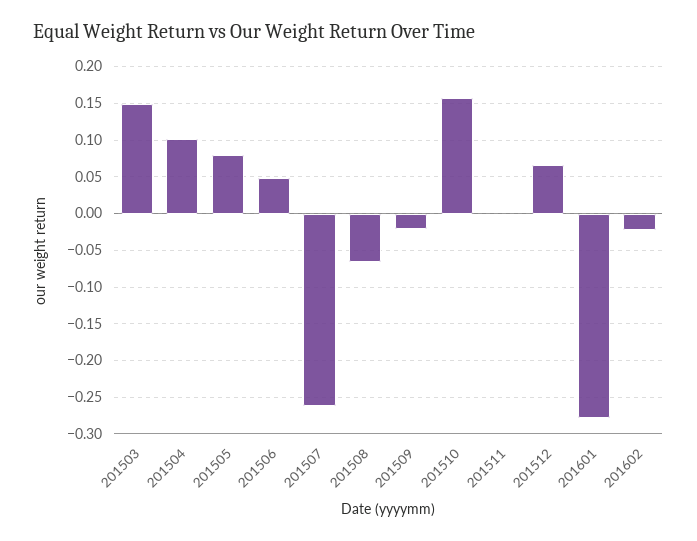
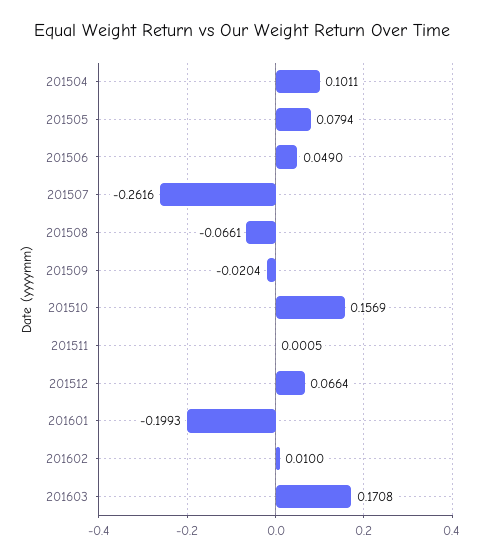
201503: 0.15 -> none
201601: -0.28 -> -0.1993
201602: -0.02 -> 0.01
201603: none -> 0.1708

